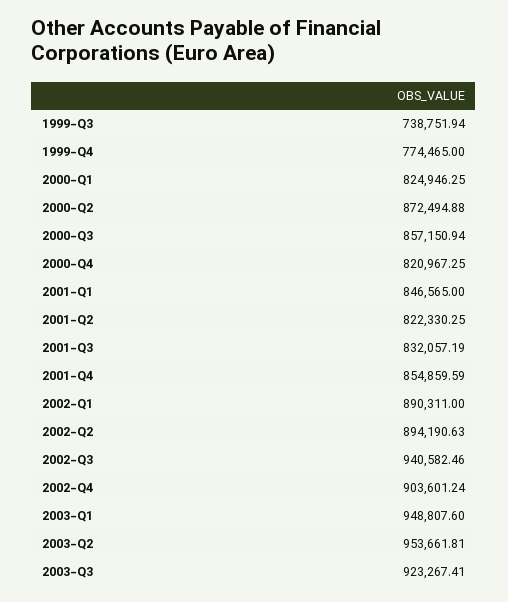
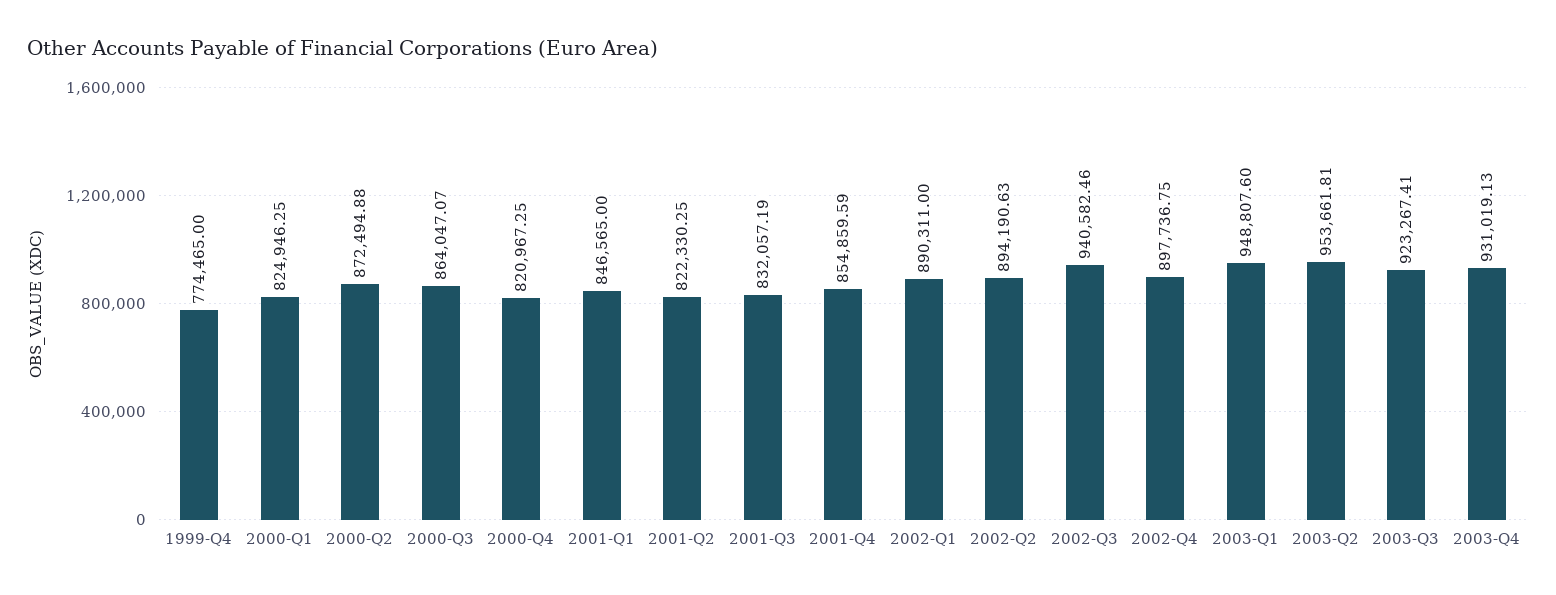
1999-Q3: 738751.94 -> none
2000-Q3: 857150.94 -> 864047.07
2002-Q4: 903601.24 -> 897736.75
2003-Q4: none -> 931019.13

